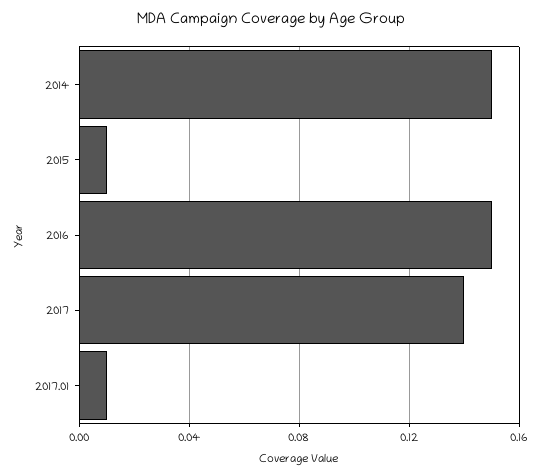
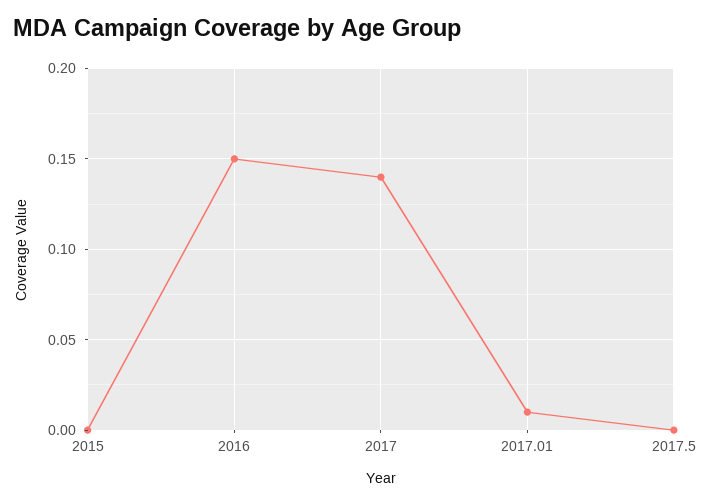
2014: 0.15 -> none
2015: 0.01 -> 0
2017.5: none -> 0

